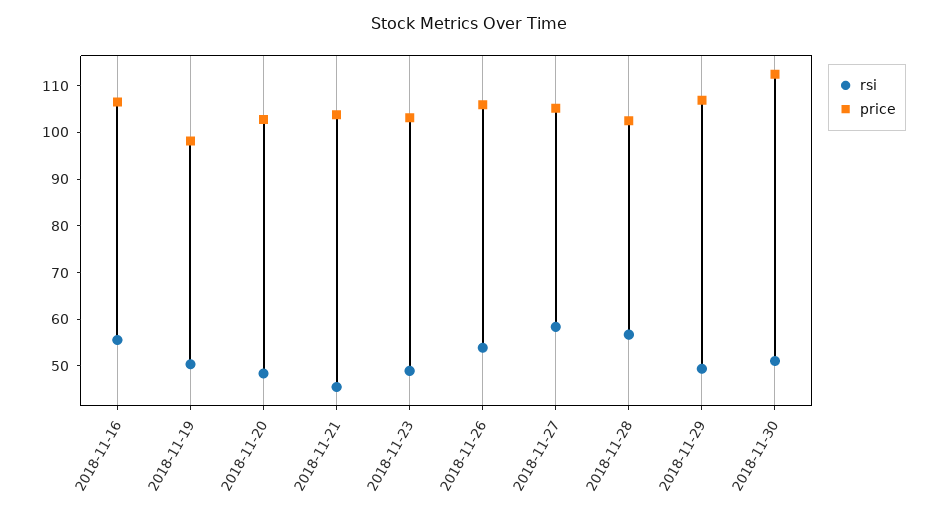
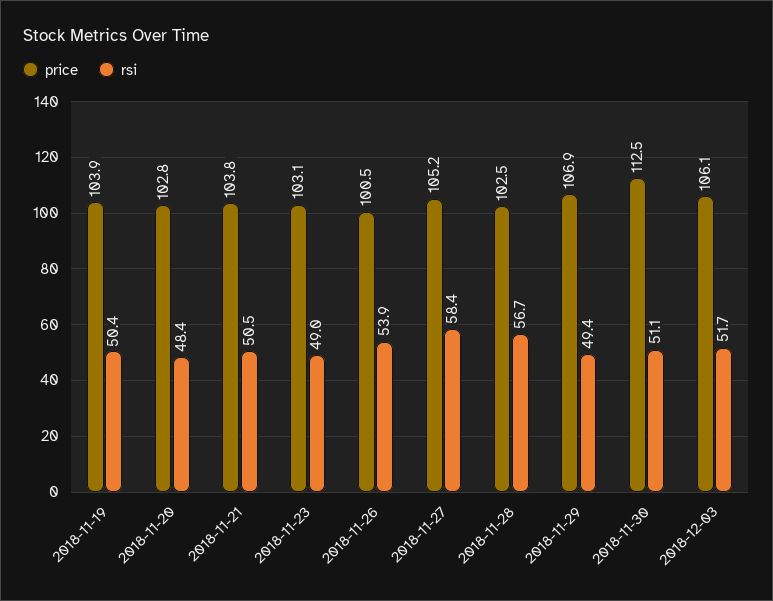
rsi, 2018-11-16: 56 -> none
price, 2018-11-16: 106 -> none
price, 2018-11-19: 98 -> 103.9
rsi, 2018-11-21: 46 -> 50.5
price, 2018-11-26: 106 -> 100.5
price, 2018-12-03: none -> 106.1
rsi, 2018-12-03: none -> 51.7

